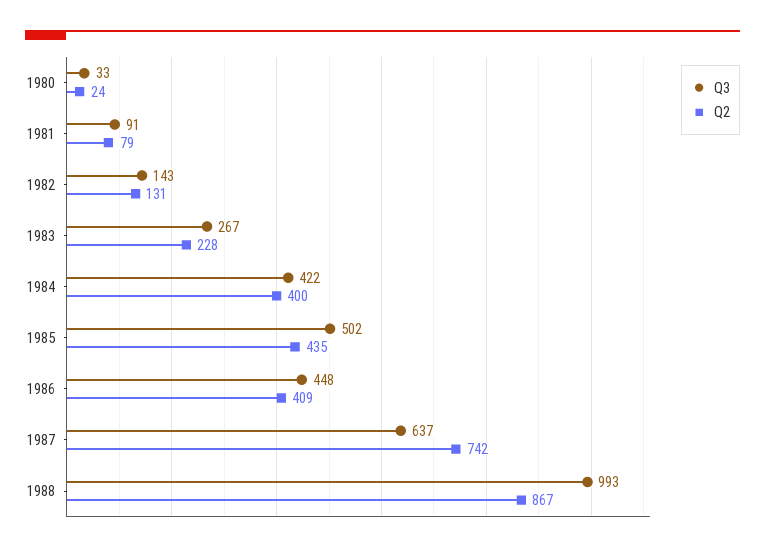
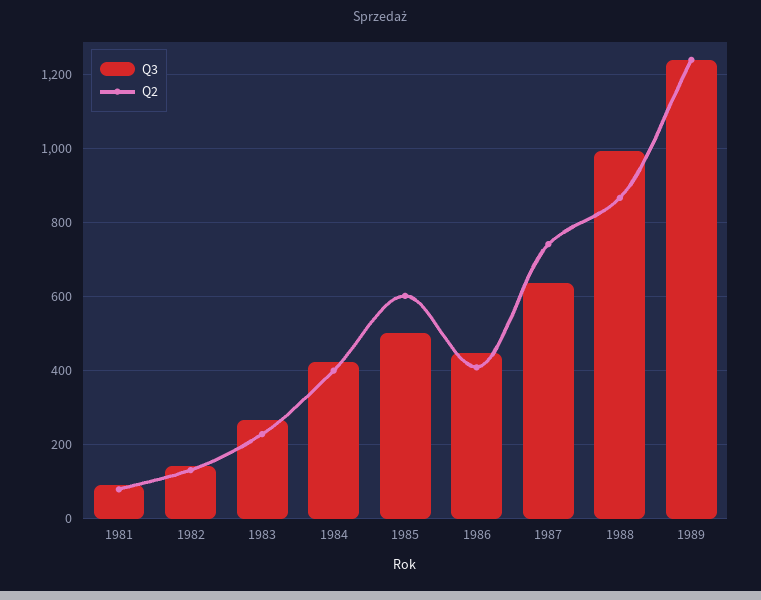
Q3, 1980: 33 -> none
Q2, 1980: 24 -> none
Q2, 1985: 435 -> 600
Q3, 1989: none -> 1240
Q2, 1989: none -> 1240

